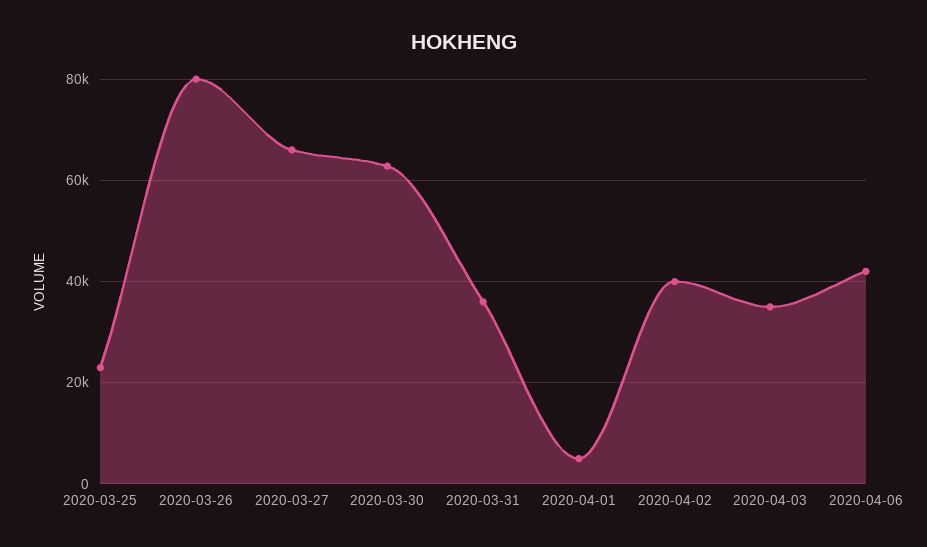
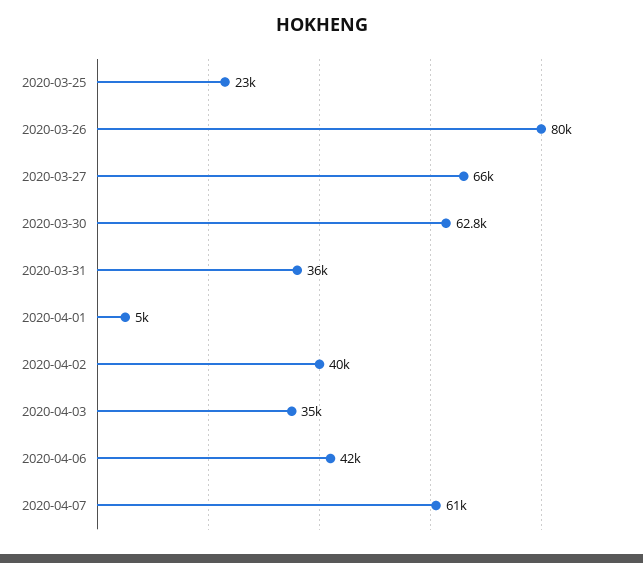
2020-04-07: none -> 61000

